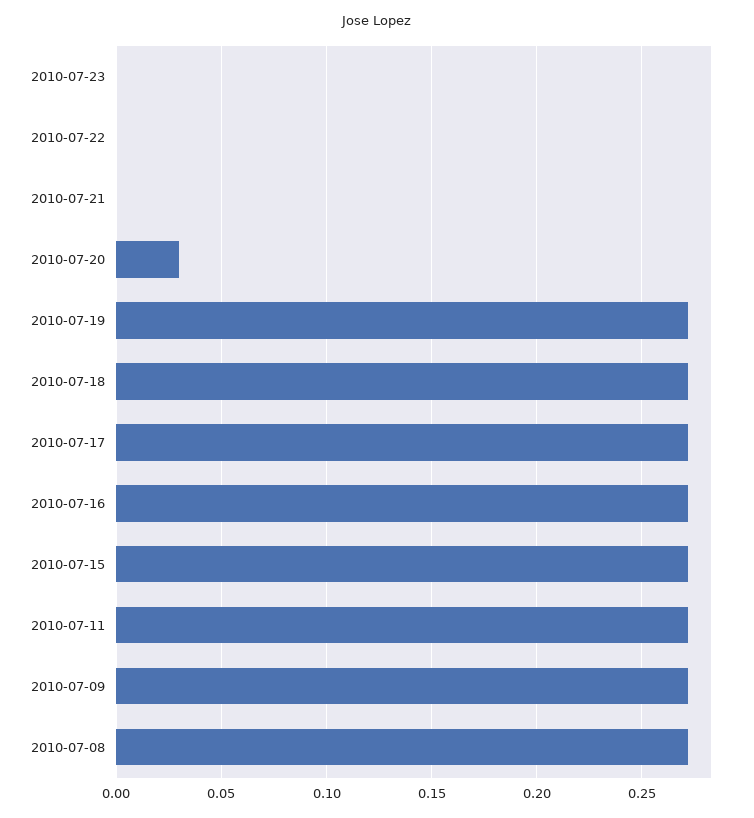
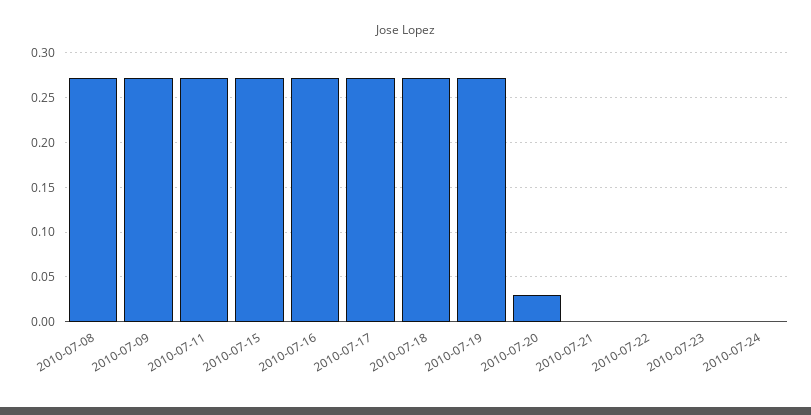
2010-07-24: none -> 0

